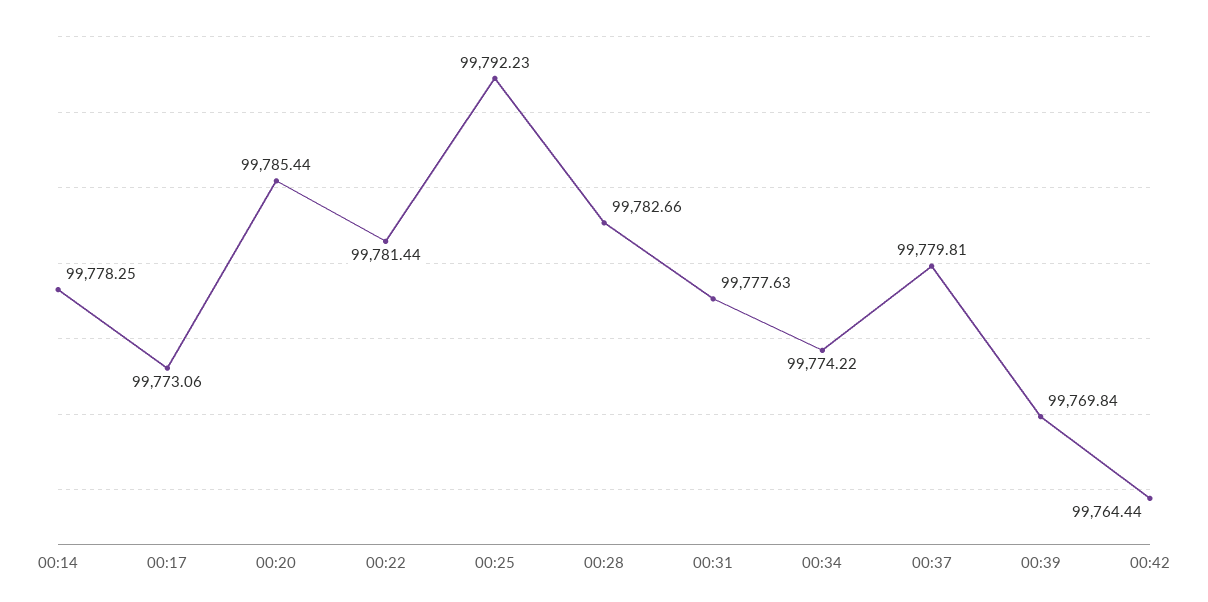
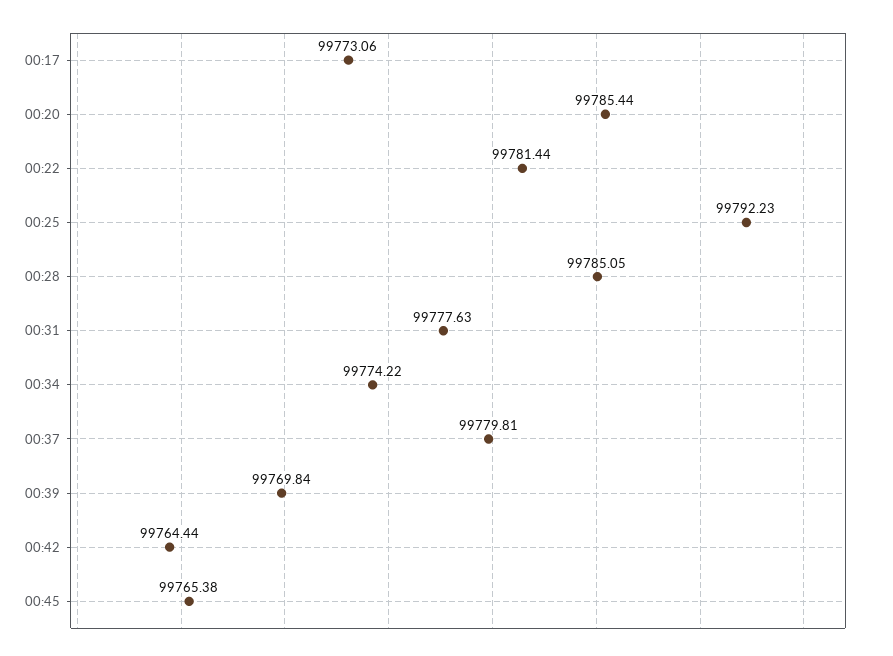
00:14: 99778.25 -> none
00:28: 99782.66 -> 99785.05
00:45: none -> 99765.38

